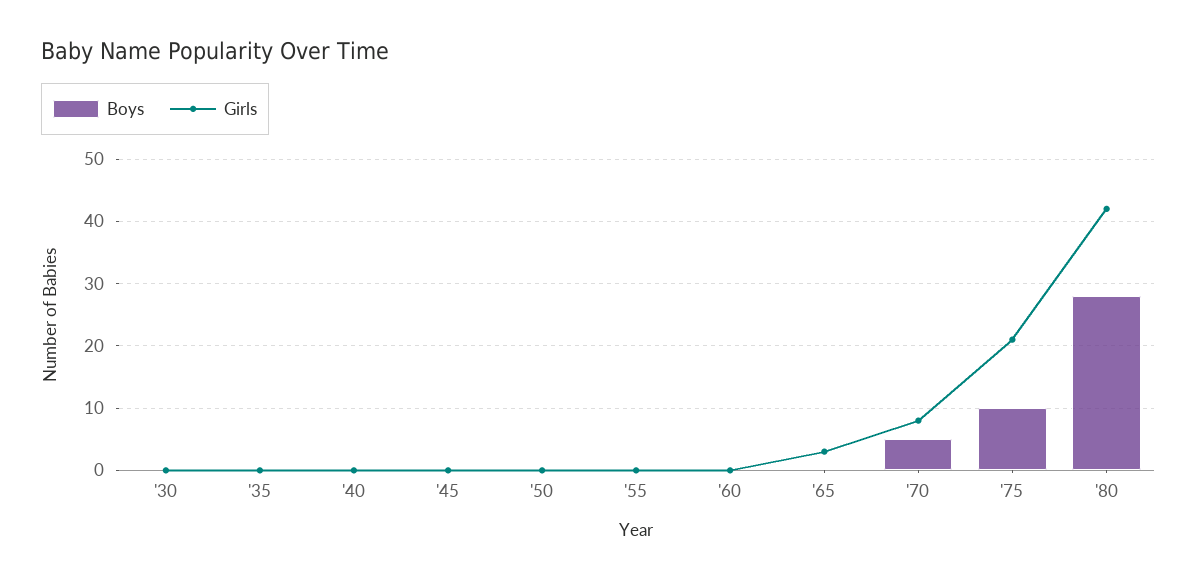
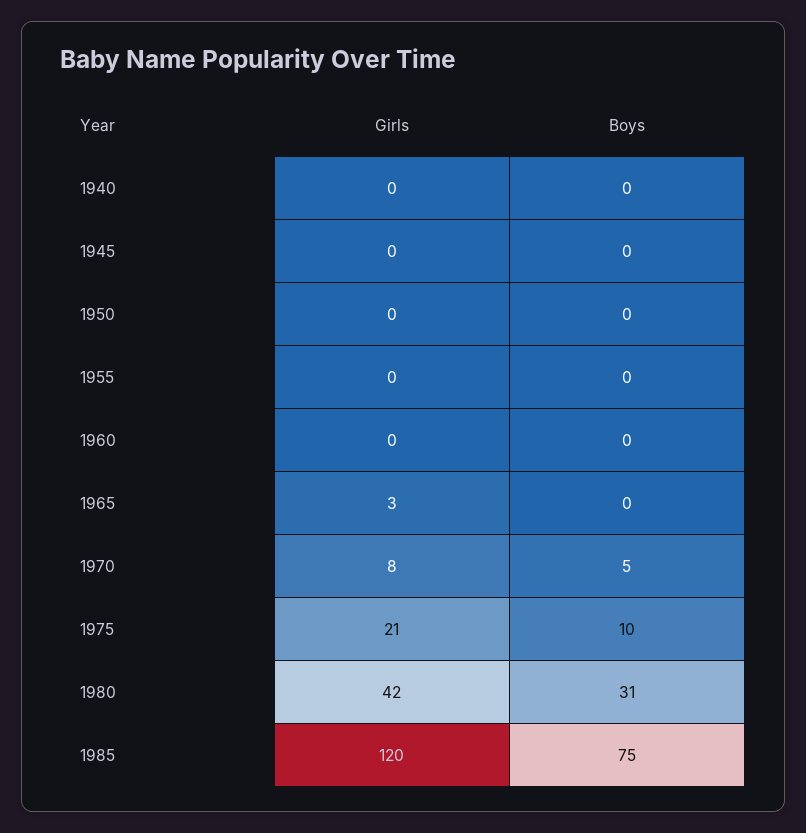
Boys, '30: 0 -> none
Girls, '30: 0 -> none
Boys, '35: 0 -> none
Girls, '35: 0 -> none
Boys, '80: 28 -> 31
Girls, 1985: none -> 120
Boys, 1985: none -> 75

